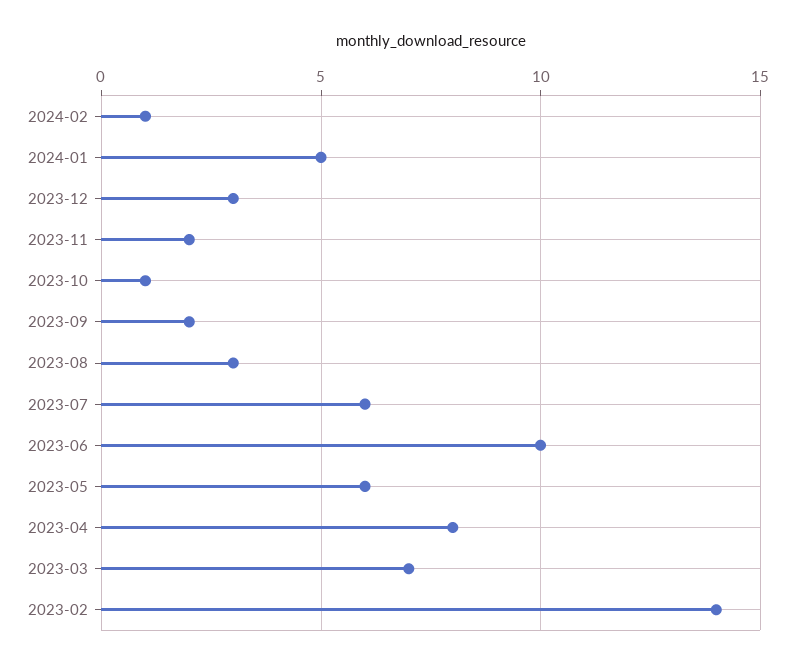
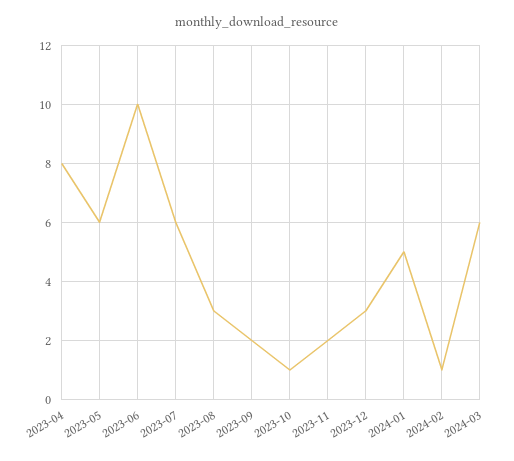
2023-03: 7 -> none
2023-02: 14 -> none
2024-03: none -> 6

